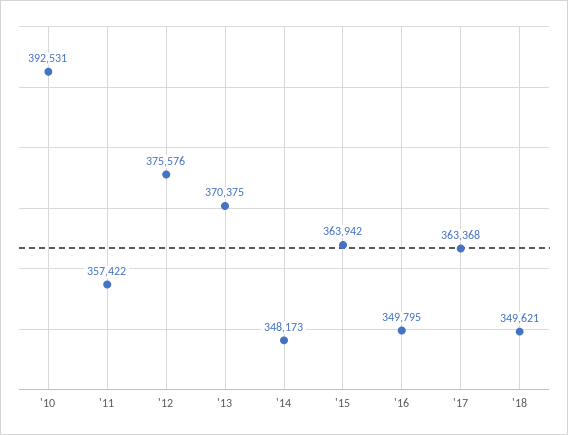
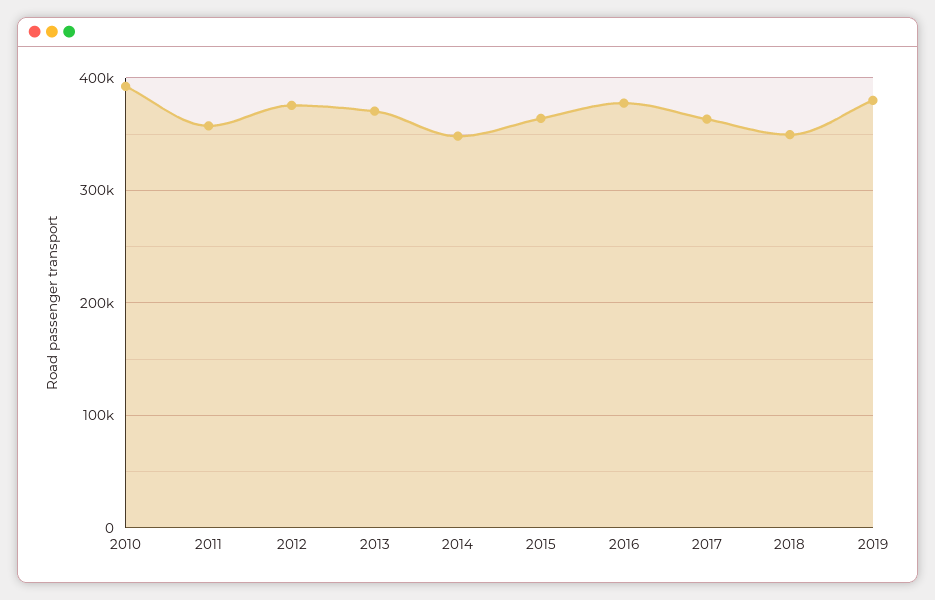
'16: 349795 -> 380000
2019: none -> 380000

